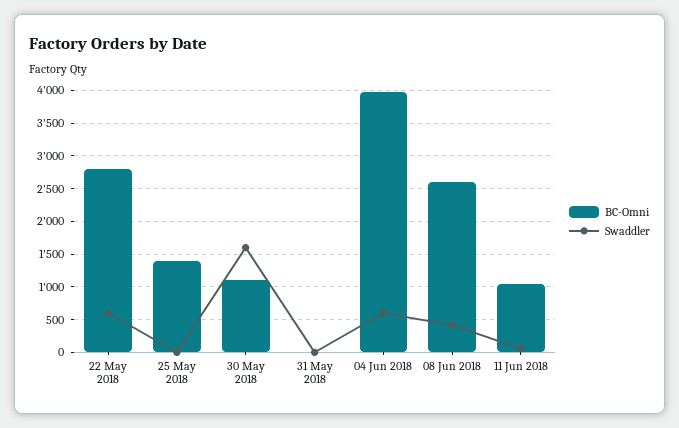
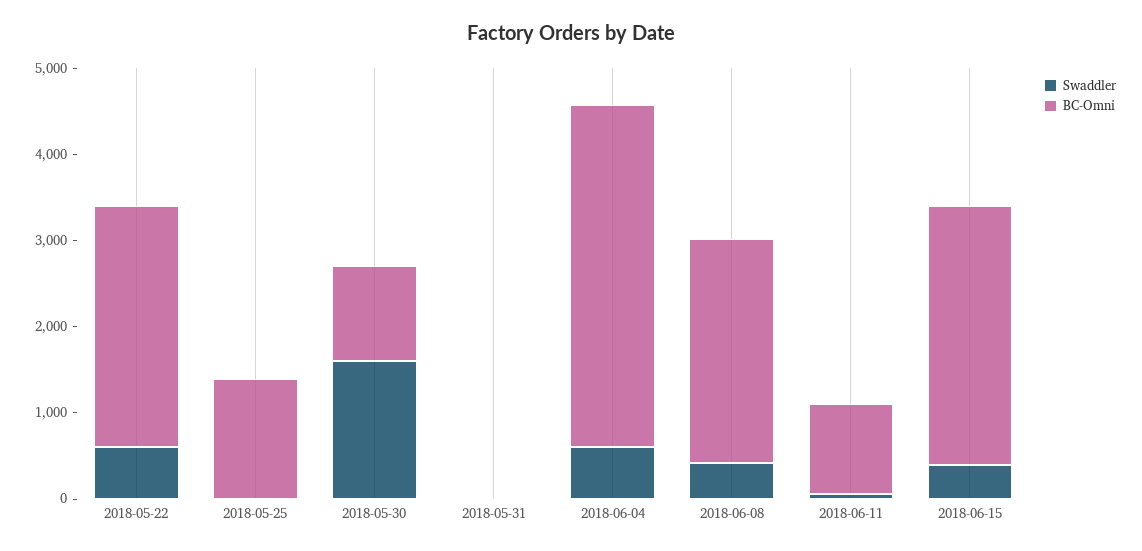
Swaddler, 2018-06-15: none -> 400
BC-Omni, 2018-06-15: none -> 3000

